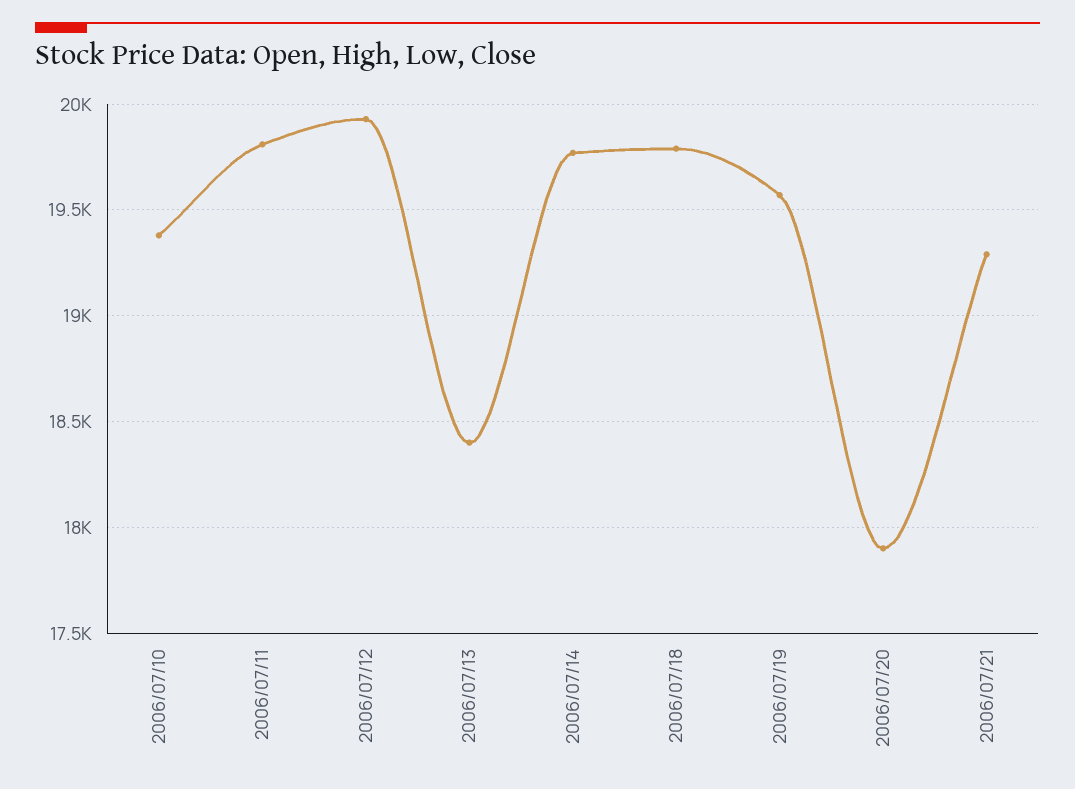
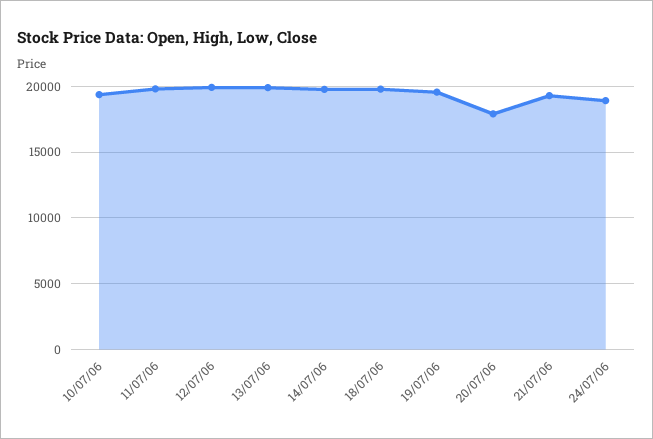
2006/07/13: 18400 -> 20000
24/07/06: none -> 19000

